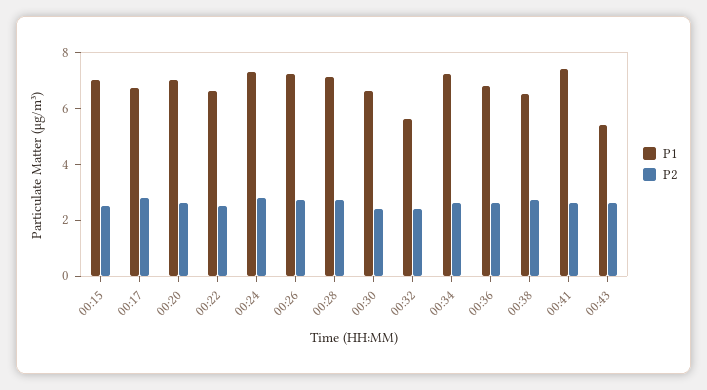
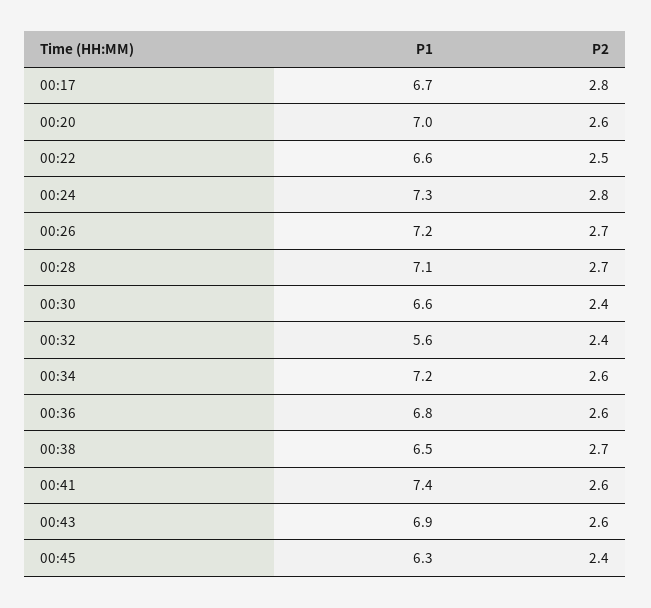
P1, 00:15: 7 -> none
P2, 00:15: 2.5 -> none
P1, 00:43: 5.5 -> 6.9
P1, 00:45: none -> 6.3
P2, 00:45: none -> 2.4

